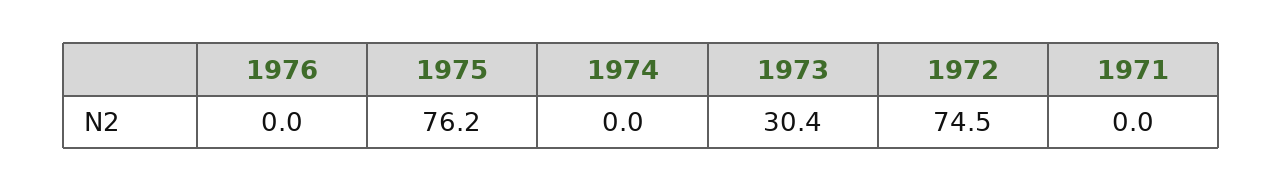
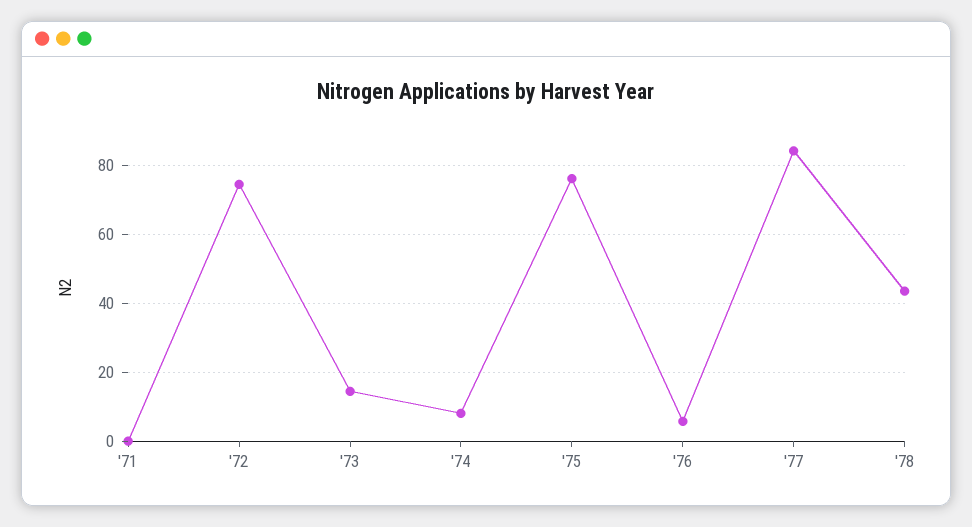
1976: 0 -> 6
1974: 0 -> 8
1973: 30.4 -> 14
'77: none -> 84
'78: none -> 44

